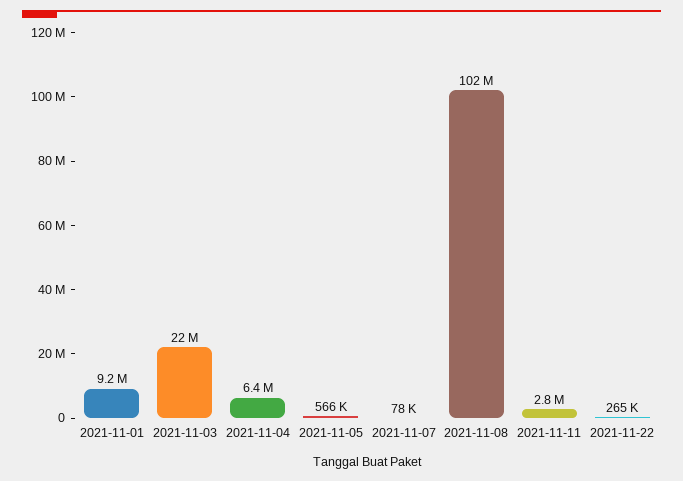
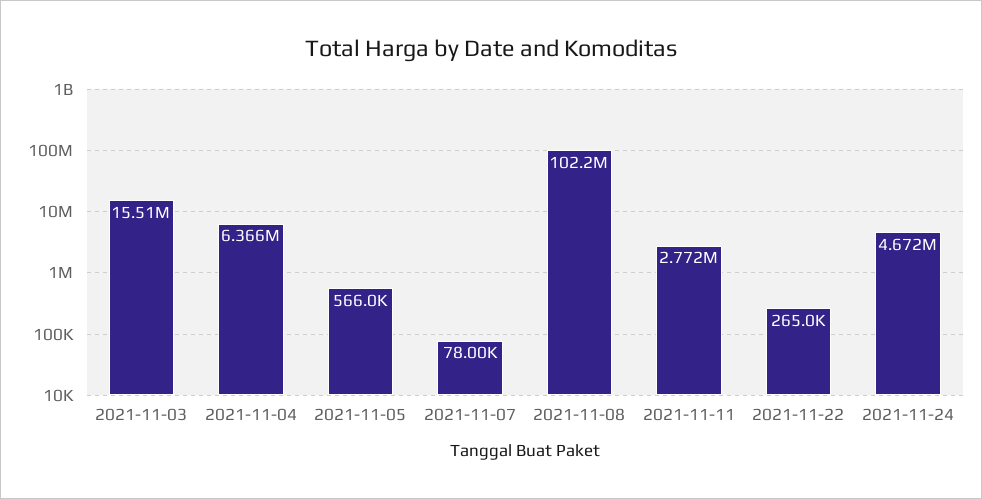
2021-11-01: 9200000 -> none
2021-11-03: 22000000 -> 15510000
2021-11-24: none -> 4672000

